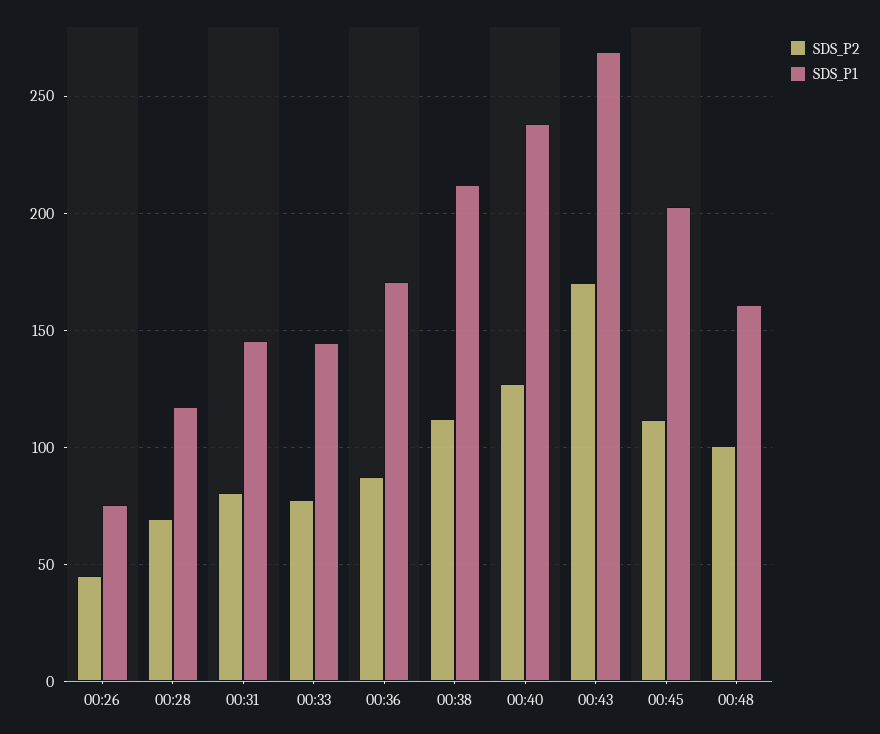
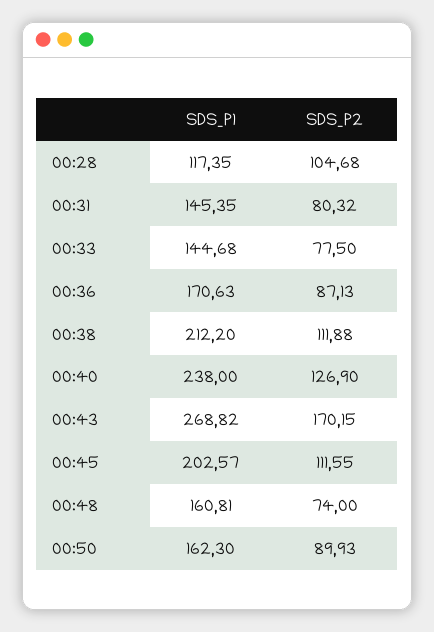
SDS_P2, 00:26: 45 -> none
SDS_P1, 00:26: 75 -> none
SDS_P2, 00:28: 70 -> 104.68
SDS_P2, 00:48: 100 -> 74
SDS_P1, 00:50: none -> 162.3
SDS_P2, 00:50: none -> 89.93

